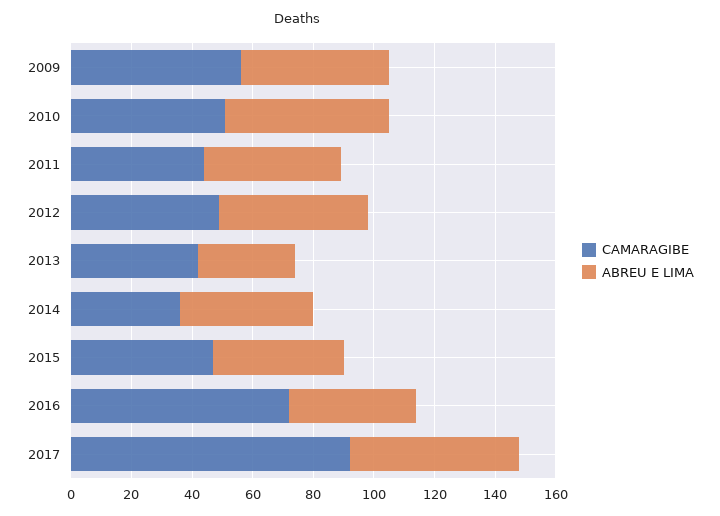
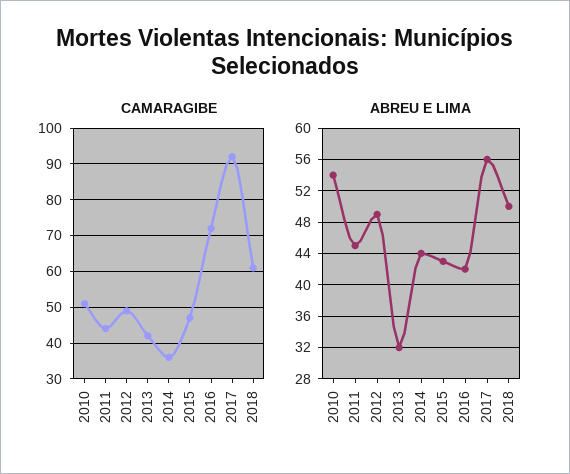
CAMARAGIBE, 2009: 55 -> none
ABREU E LIMA, 2009: 50 -> none
CAMARAGIBE, 2018: none -> 60
ABREU E LIMA, 2018: none -> 50

